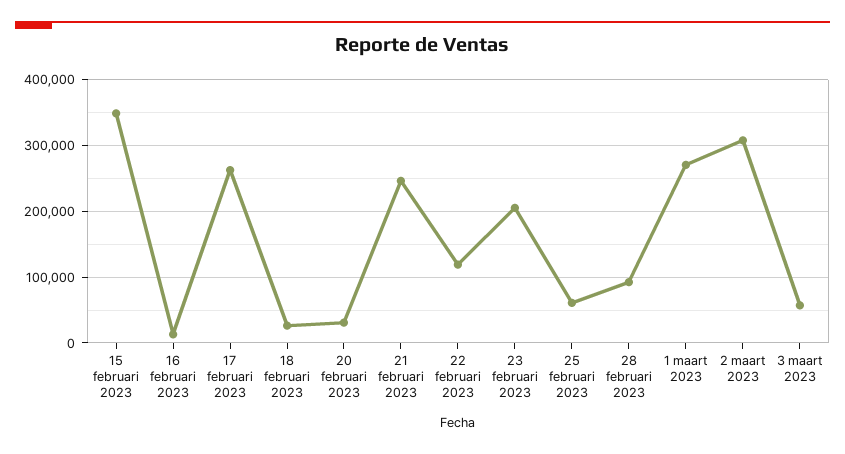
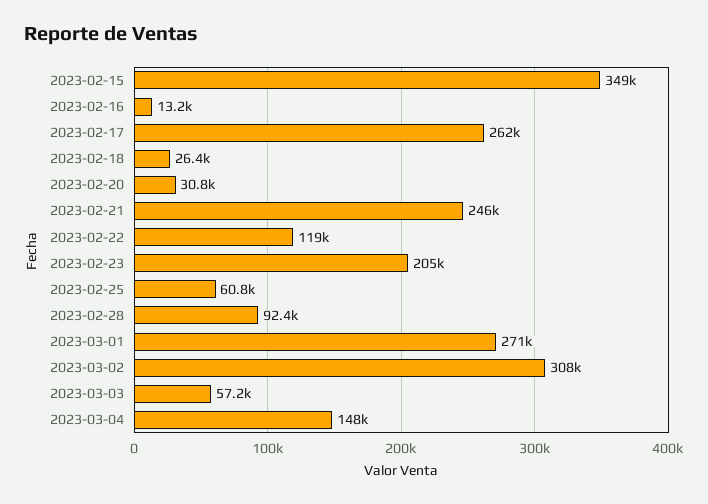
2023-03-04: none -> 148000

